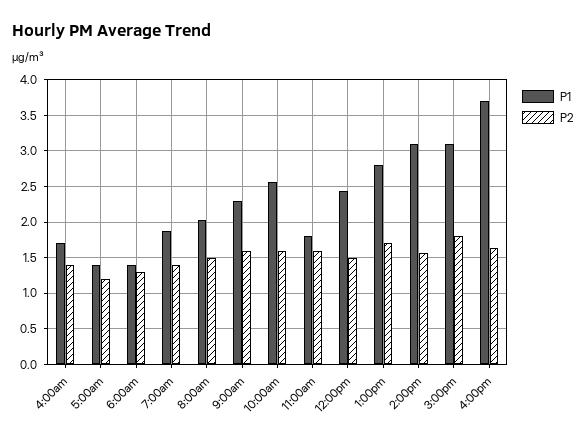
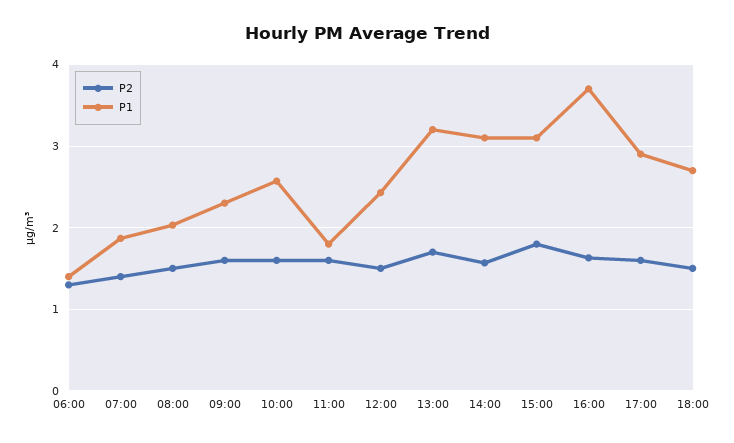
P1, 4:00am: 1.7 -> none
P2, 4:00am: 1.4 -> none
P1, 5:00am: 1.4 -> none
P2, 5:00am: 1.2 -> none
P1, 1:00pm: 2.8 -> 3.2
P2, 17:00: none -> 1.6
P1, 17:00: none -> 2.9
P2, 18:00: none -> 1.5
P1, 18:00: none -> 2.7

